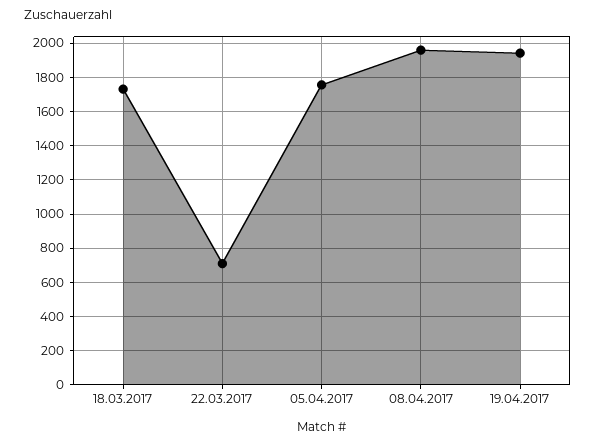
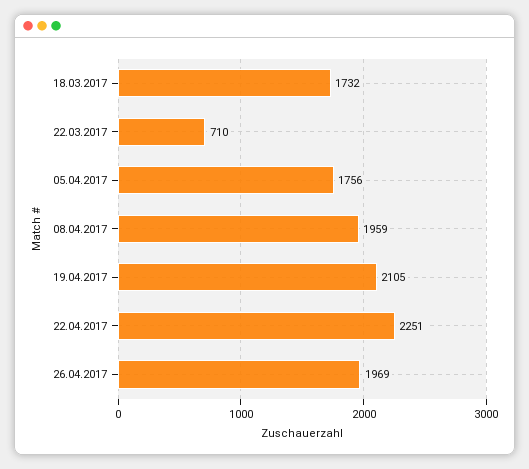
19.04.2017: 1950 -> 2105
22.04.2017: none -> 2251
26.04.2017: none -> 1969

